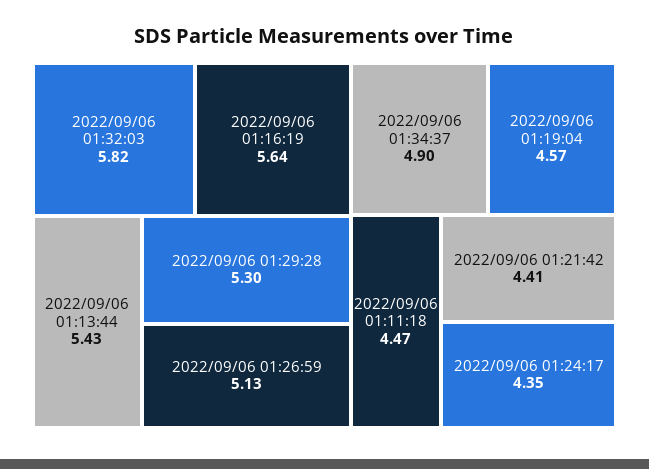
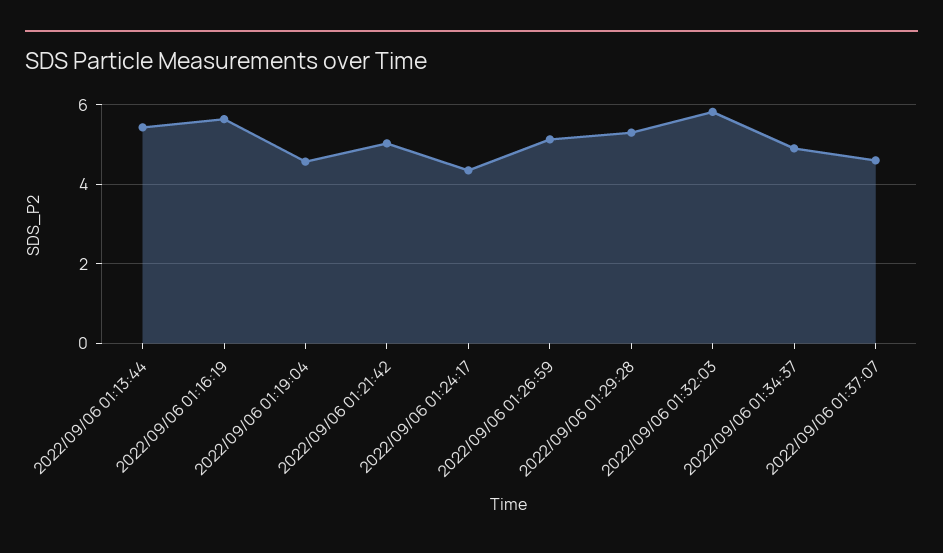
2022/09/06 01:11:18: 4.47 -> none
2022/09/06 01:21:42: 4.41 -> 5
2022/09/06 01:37:07: none -> 4.6

